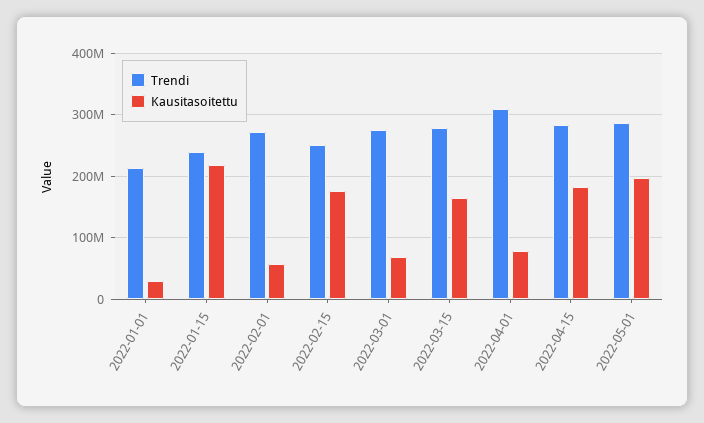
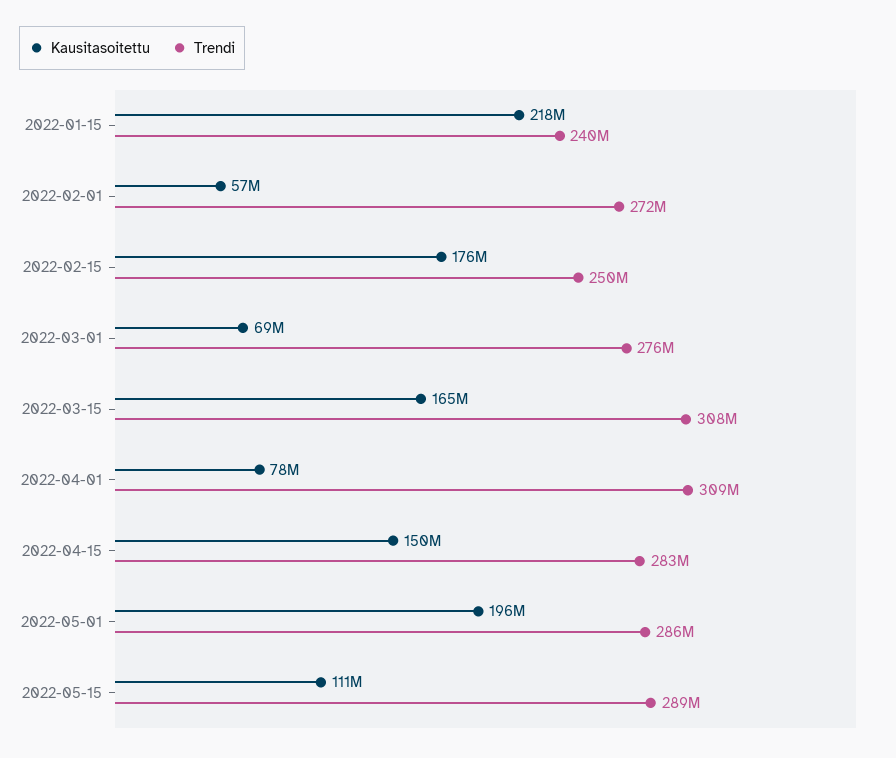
Trendi, 2022-01-01: 210000000 -> none
Kausitasoitettu, 2022-01-01: 30000000 -> none
Trendi, 2022-03-15: 280000000 -> 308000000
Kausitasoitettu, 2022-04-15: 180000000 -> 150000000
Kausitasoitettu, 2022-05-15: none -> 111000000
Trendi, 2022-05-15: none -> 289000000

